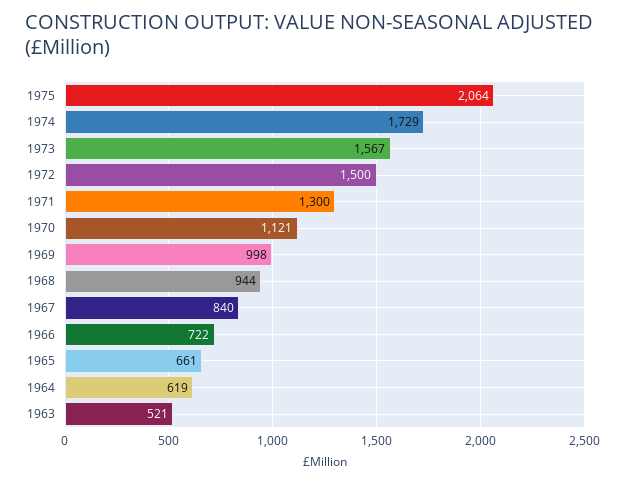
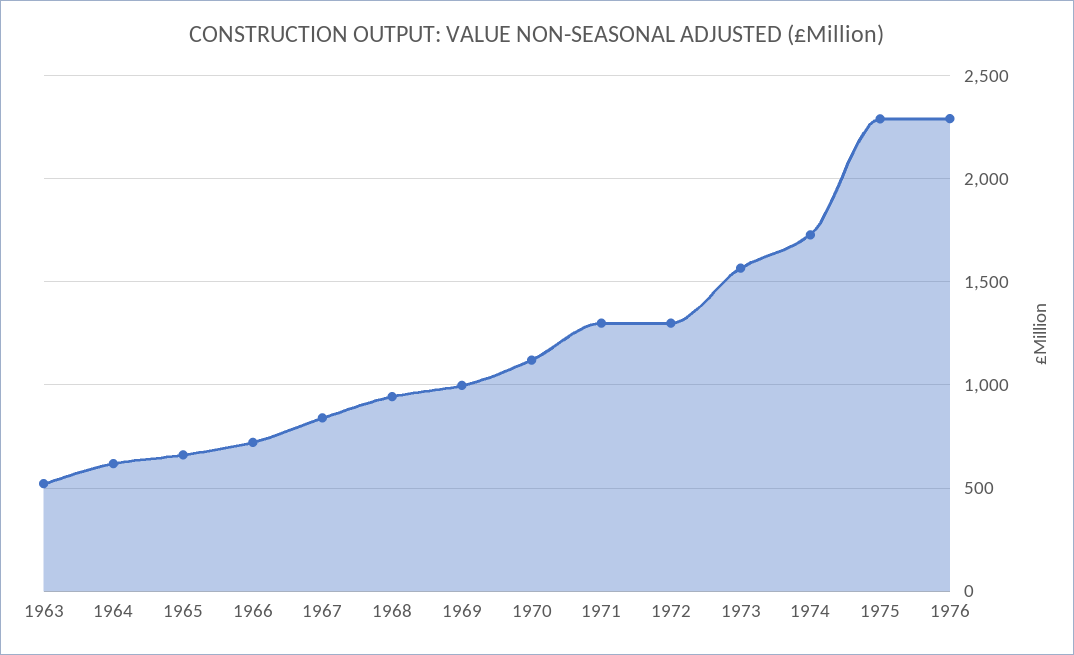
1975: 2064 -> 2300
1972: 1500 -> 1300
1976: none -> 2300

